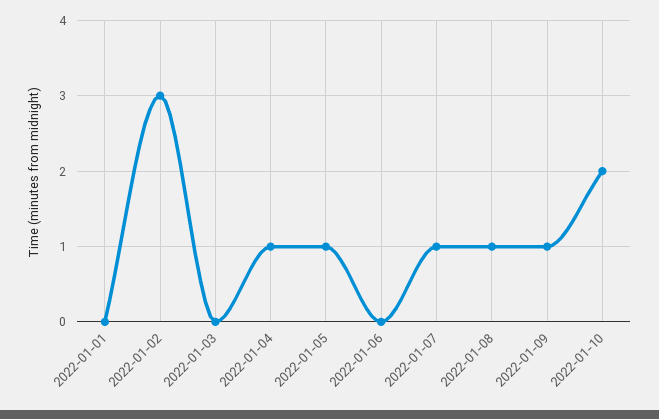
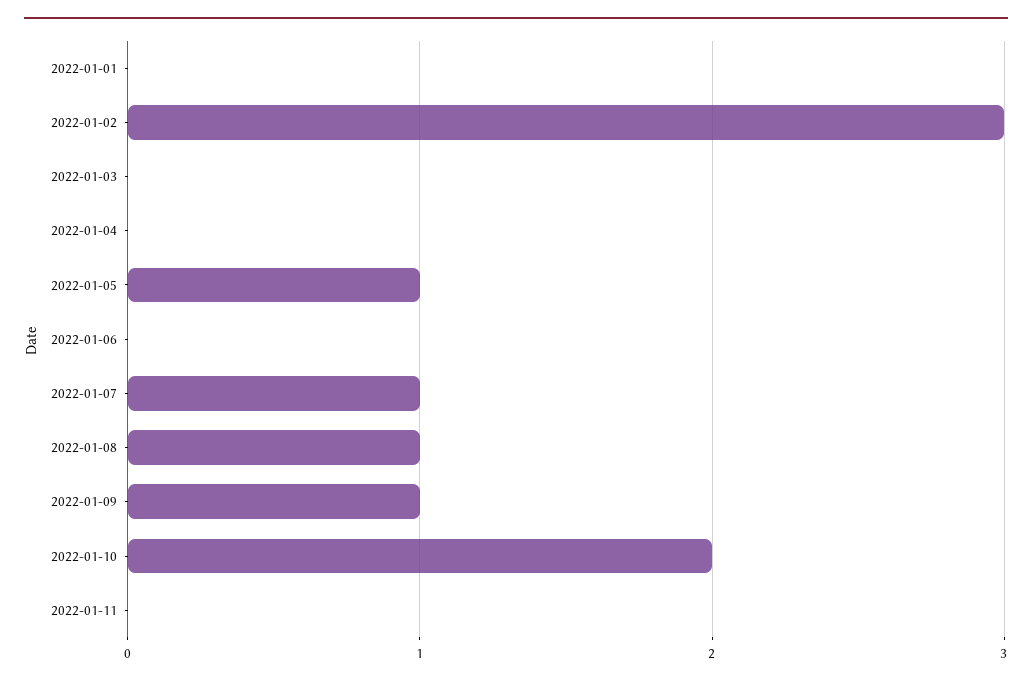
2022-01-04: 1 -> 0
2022-01-11: none -> 0

